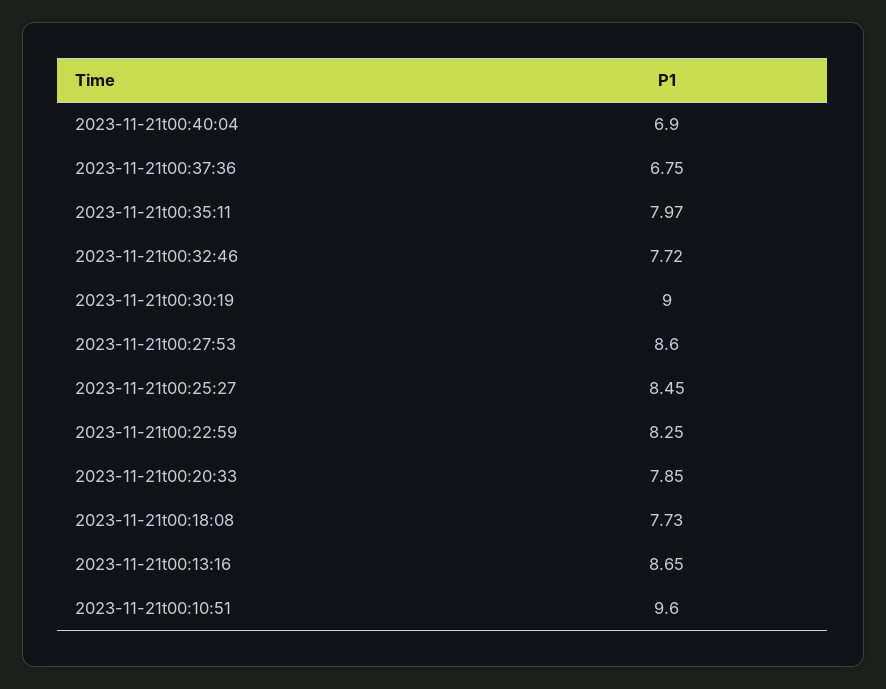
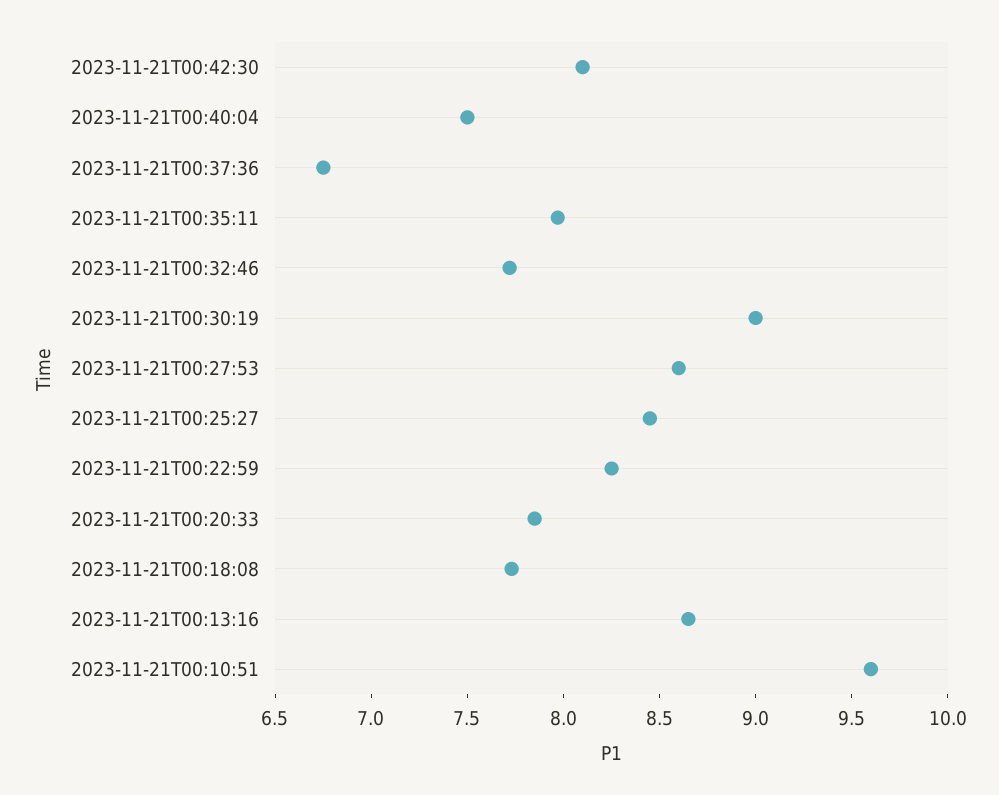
2023-11-21t00:40:04: 6.9 -> 7.5
2023-11-21T00:42:30: none -> 8.1

